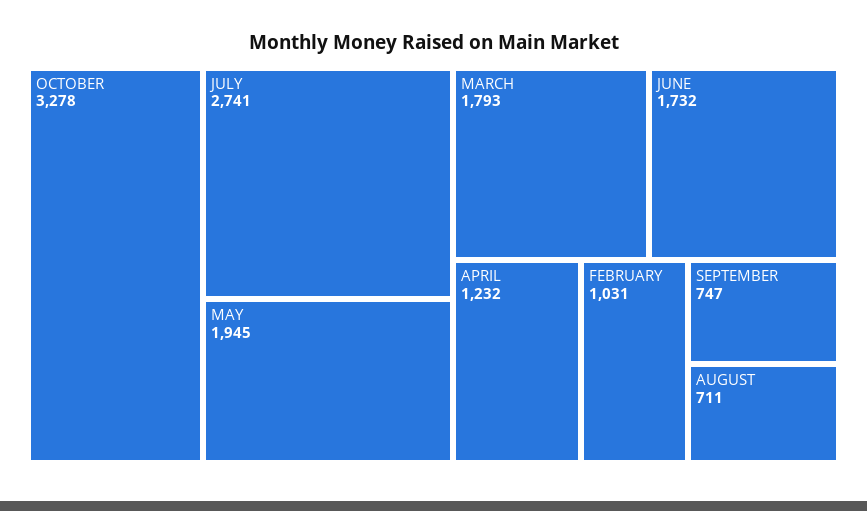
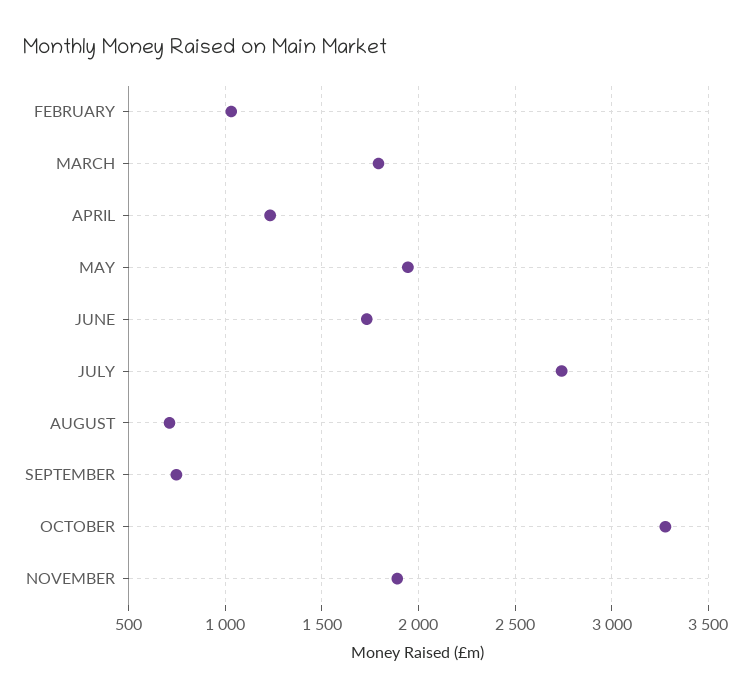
NOVEMBER: none -> 1900

